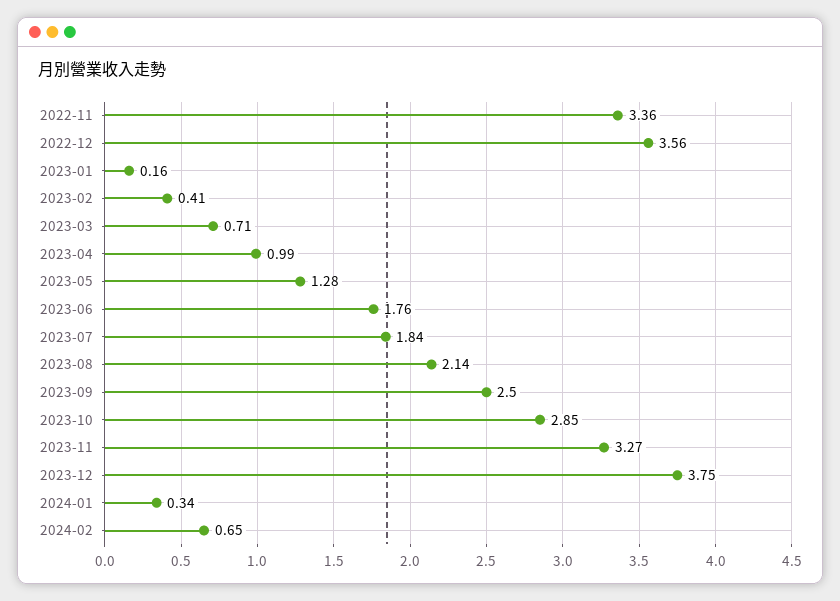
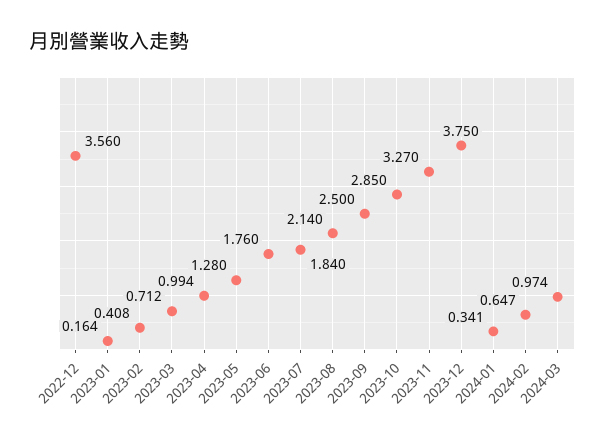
2022-11: 3.36 -> none
2024-03: none -> 0.974

